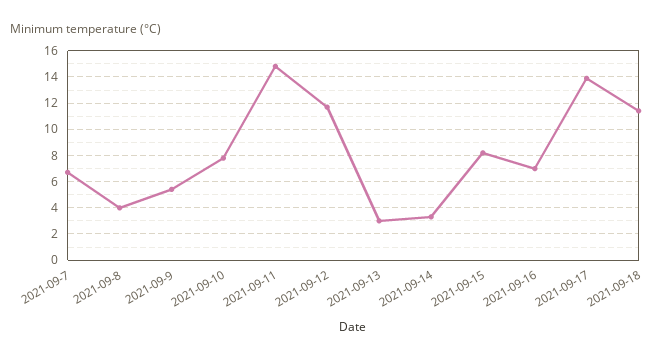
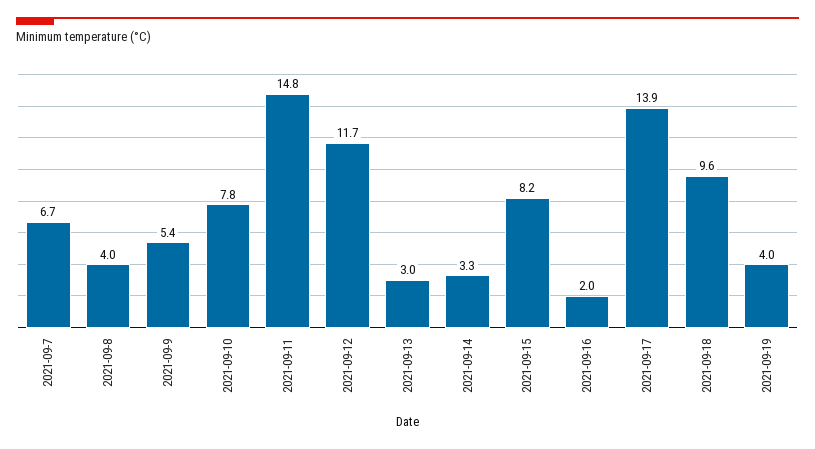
2021-09-16: 7 -> 2
2021-09-18: 11.5 -> 9.6
2021-09-19: none -> 4

